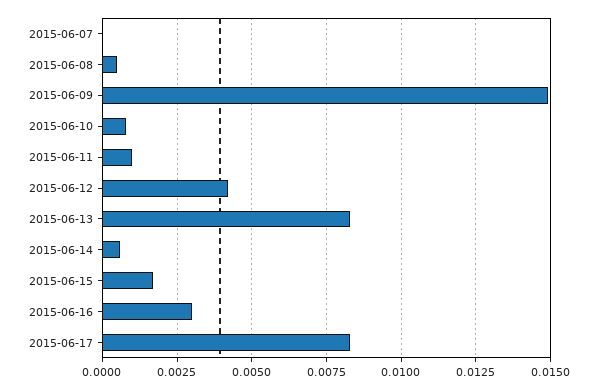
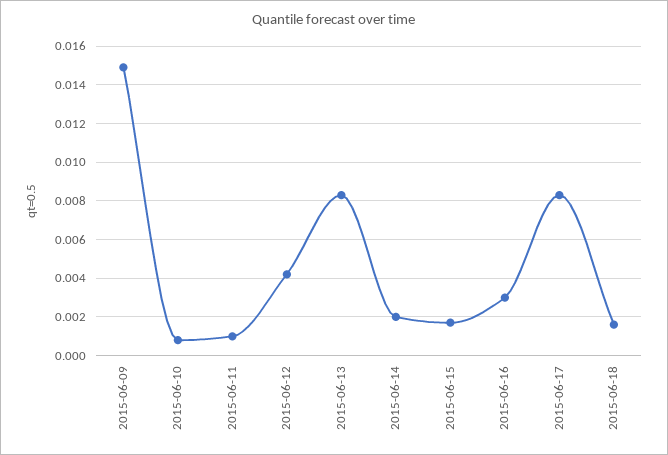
2015-06-07: 0 -> none
2015-06-08: 0.0005 -> none
2015-06-14: 0.0005 -> 0.002
2015-06-18: none -> 0.0015

